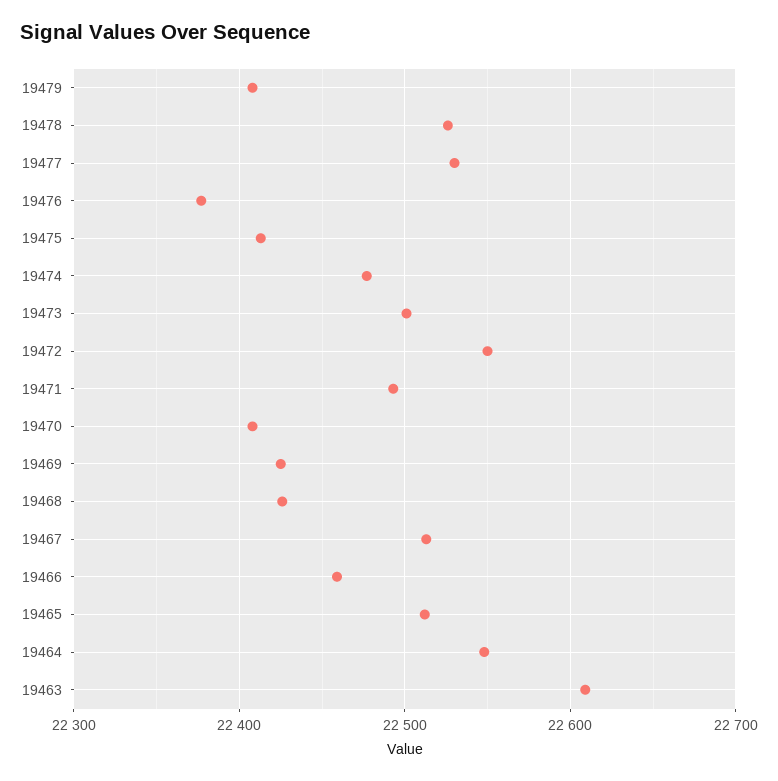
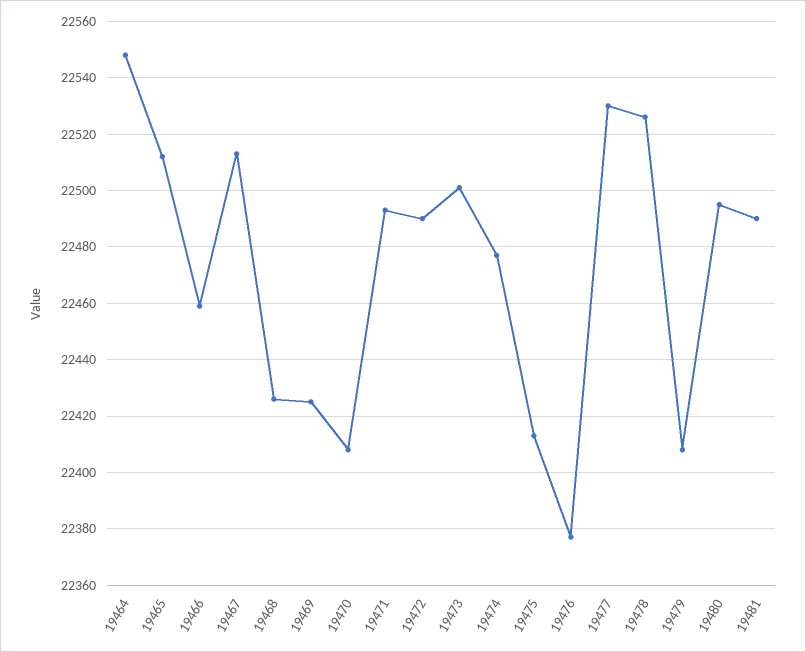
19472: 22550 -> 22490
19463: 22610 -> none
19480: none -> 22495
19481: none -> 22490

